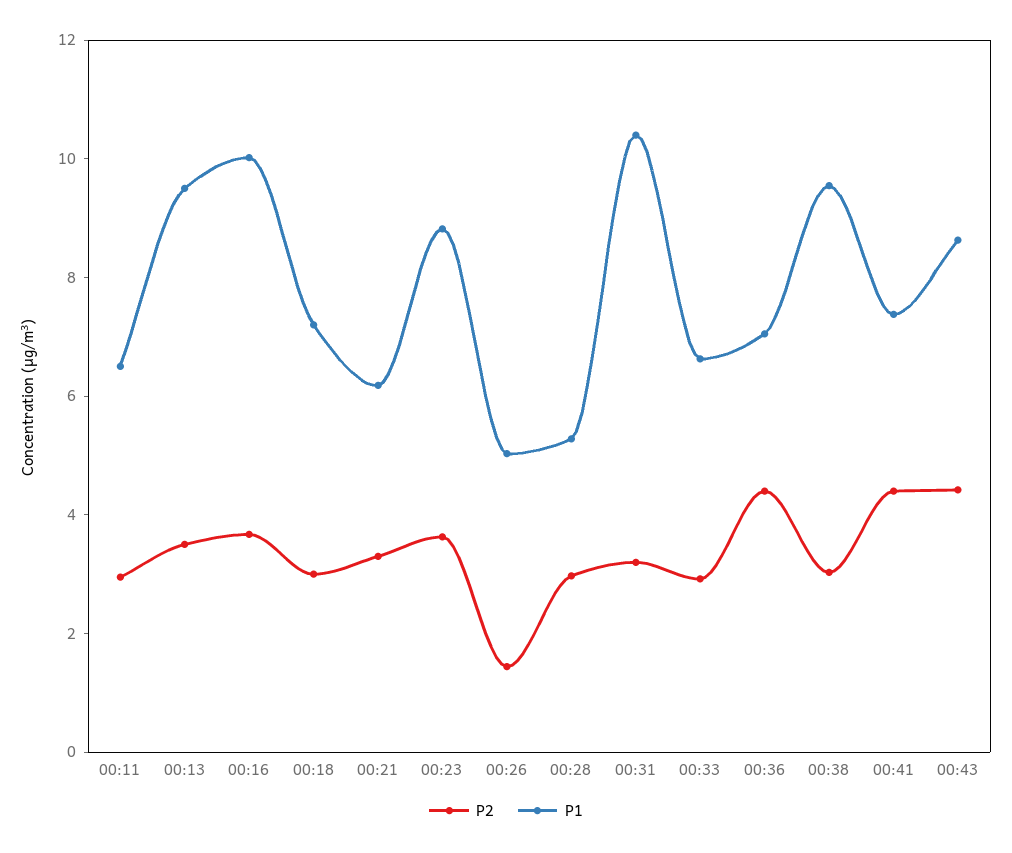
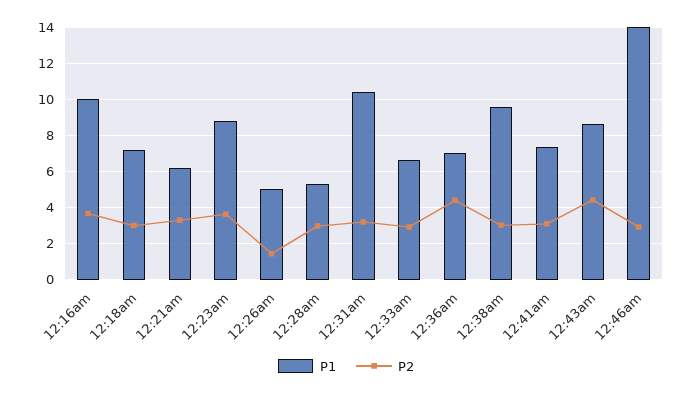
P2, 00:11: 3 -> none
P1, 00:11: 6.5 -> none
P2, 00:13: 3.5 -> none
P1, 00:13: 9.5 -> none
P2, 00:41: 4.5 -> 3
P1, 12:46am: none -> 14
P2, 12:46am: none -> 3

